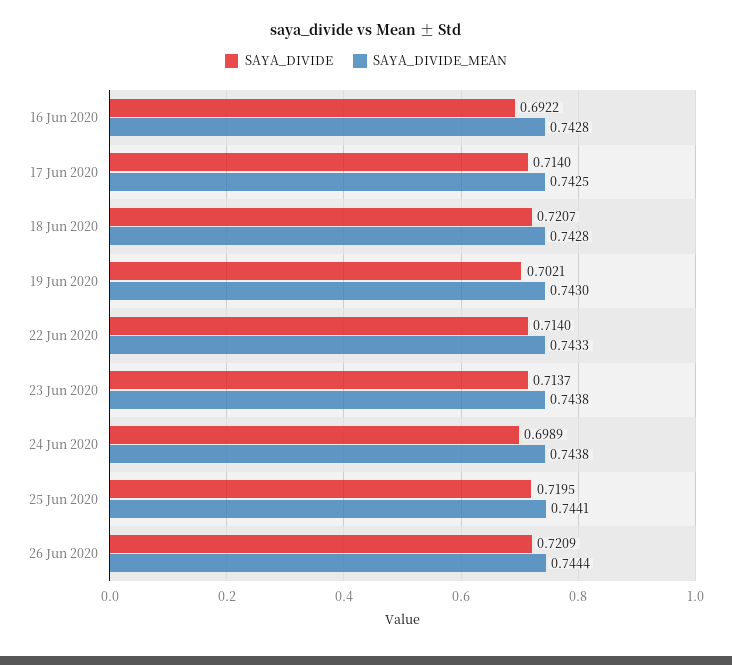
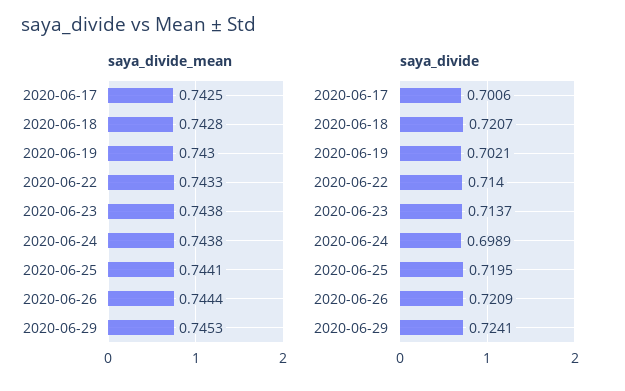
SAYA_DIVIDE, 16 Jun 2020: 0.6922 -> none
SAYA_DIVIDE_MEAN, 16 Jun 2020: 0.7428 -> none
SAYA_DIVIDE, 17 Jun 2020: 0.714 -> 0.7006
SAYA_DIVIDE_MEAN, 2020-06-29: none -> 0.7453
SAYA_DIVIDE, 2020-06-29: none -> 0.7241

